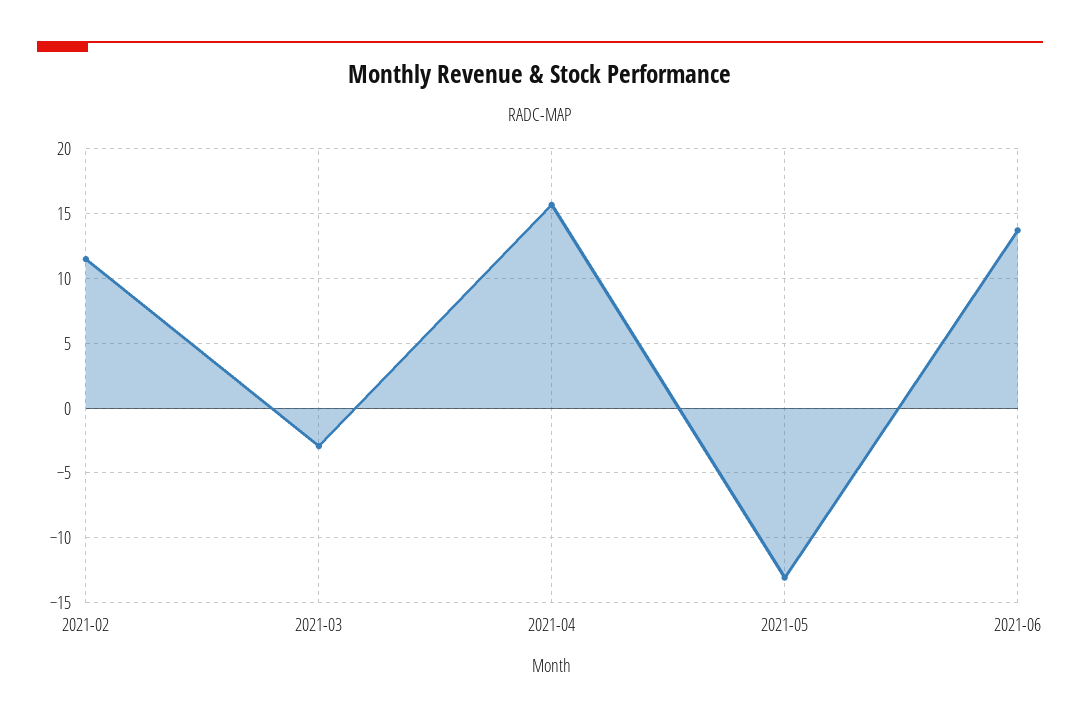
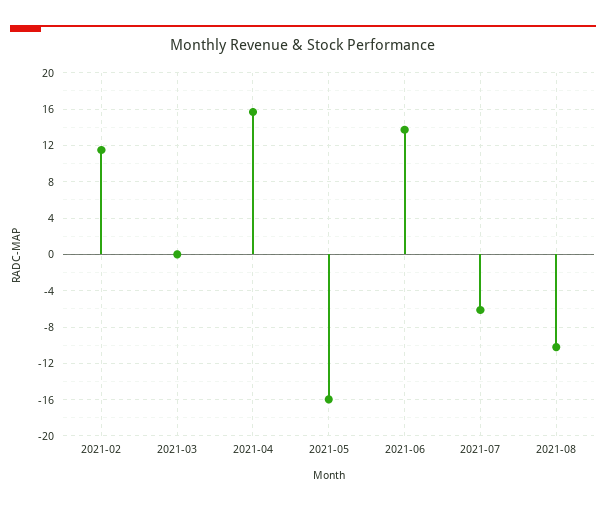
2021-03: -3 -> 0
2021-05: -13 -> -16
2021-07: none -> -6
2021-08: none -> -10

